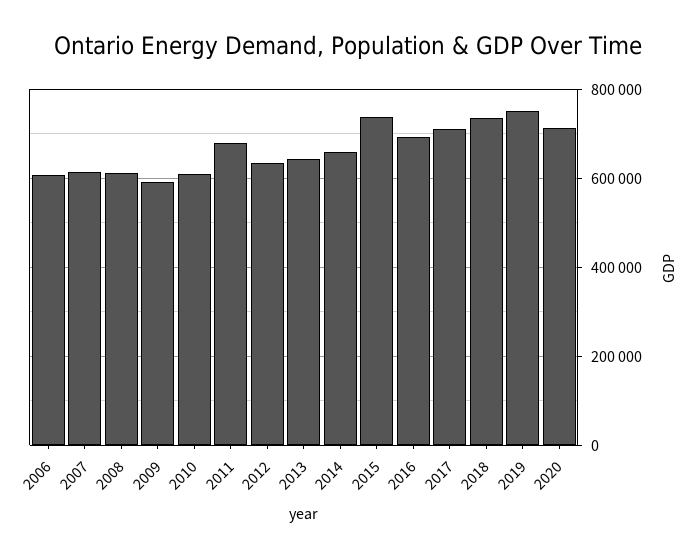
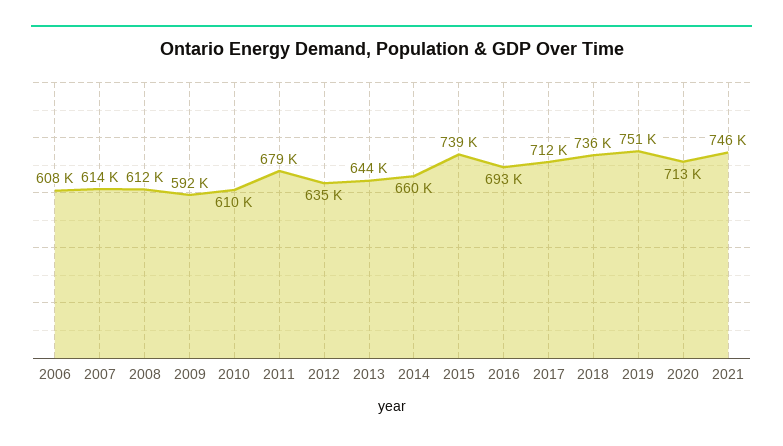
2021: none -> 746000

